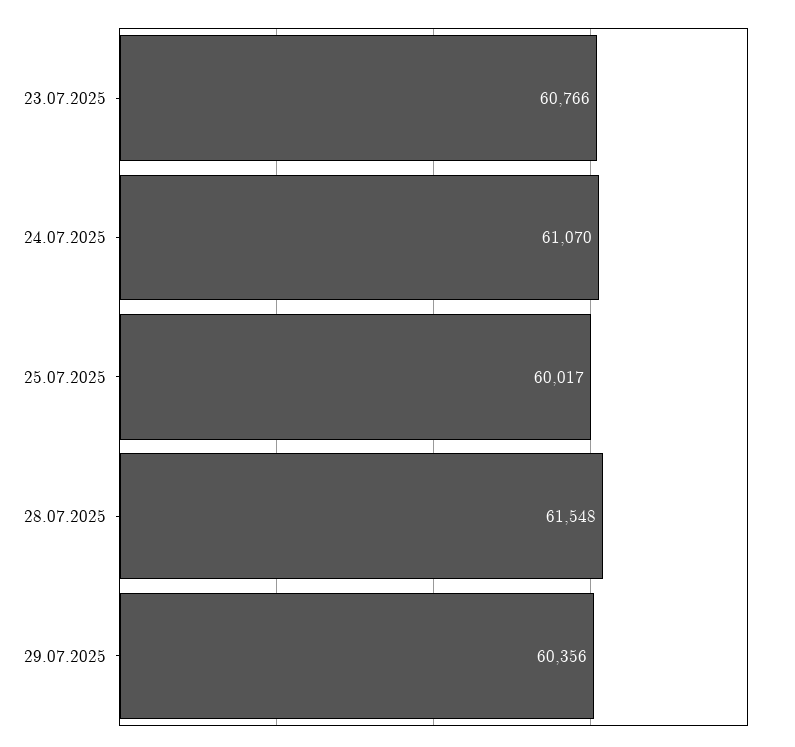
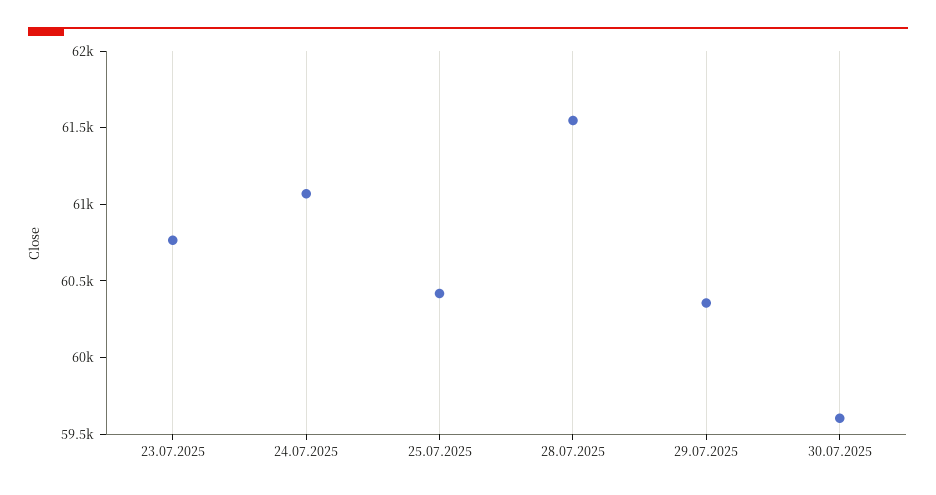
25.07.2025: 60017 -> 60400
30.07.2025: none -> 59600

